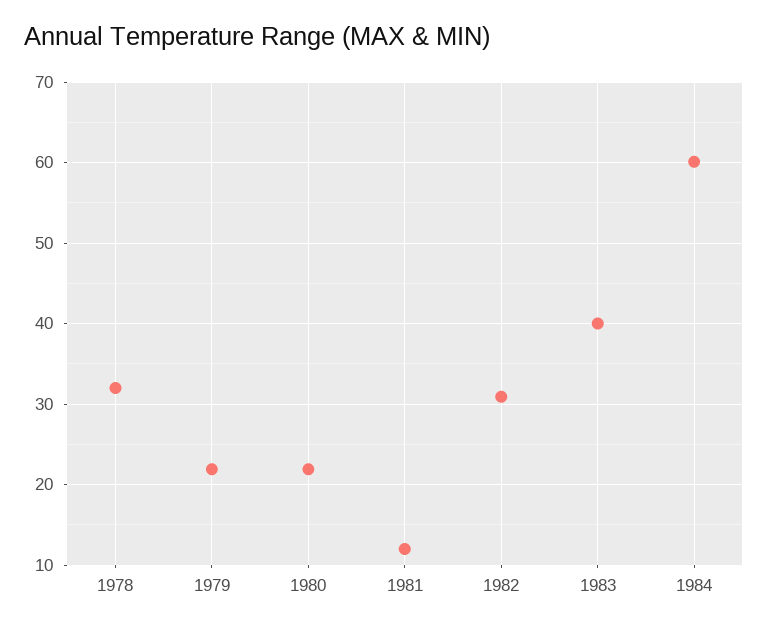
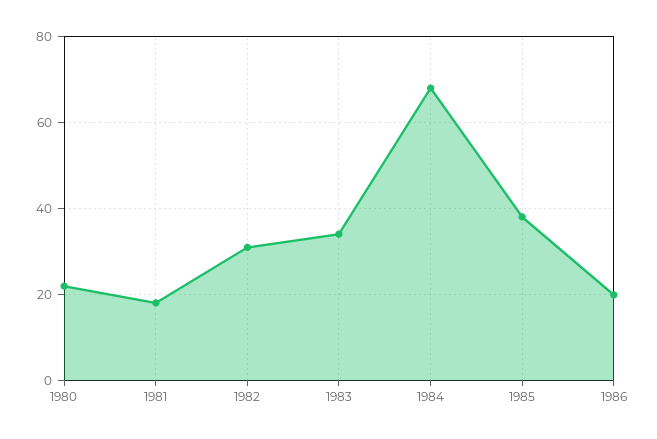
1978: 32 -> none
1979: 22 -> none
1981: 12 -> 18
1983: 40 -> 34
1984: 60 -> 68
1985: none -> 38
1986: none -> 20

